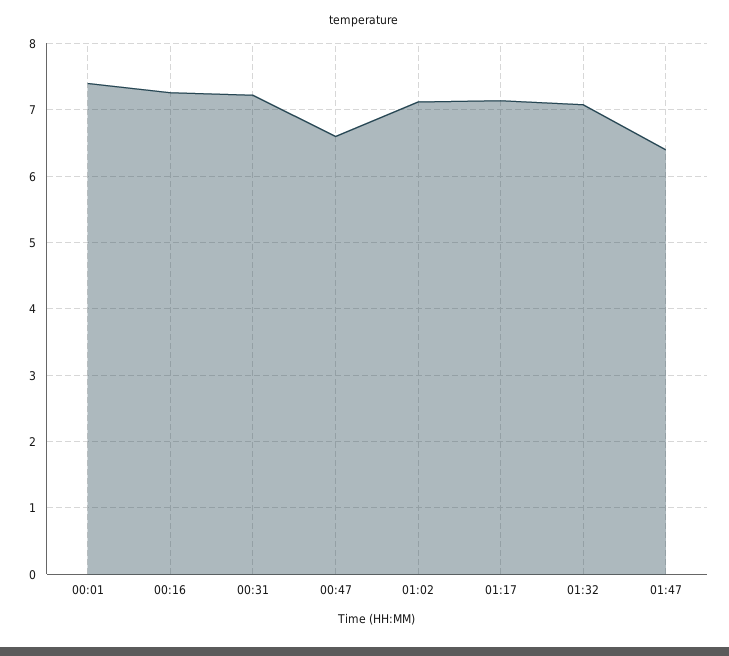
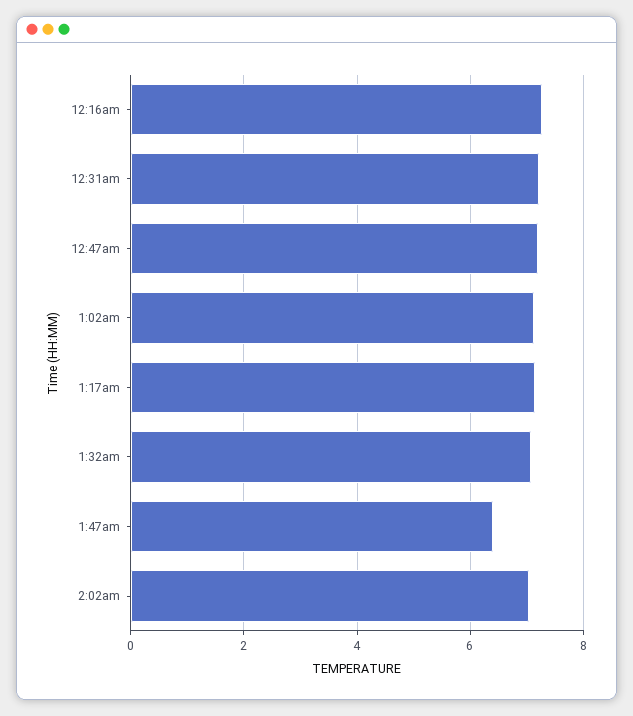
00:01: 7.4 -> none
00:47: 6.6 -> 7.2
2:02am: none -> 7

